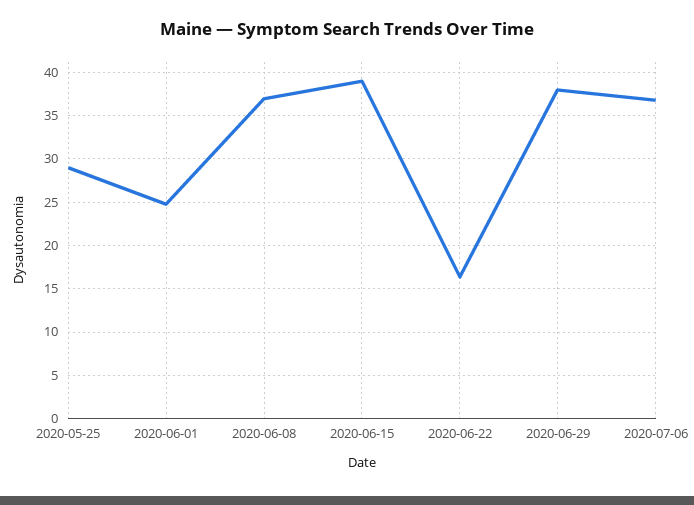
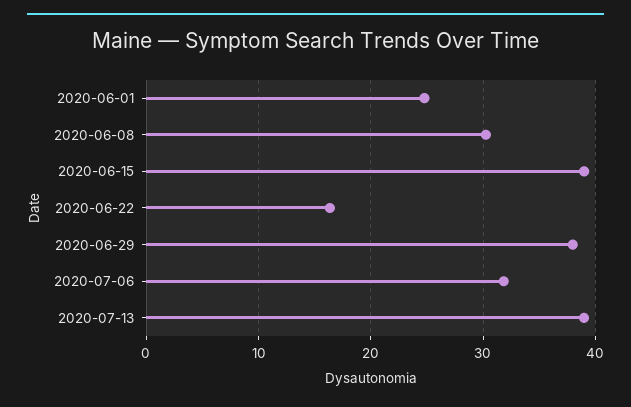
2020-05-25: 29 -> none
2020-06-08: 37 -> 30
2020-07-06: 37 -> 32
2020-07-13: none -> 39

